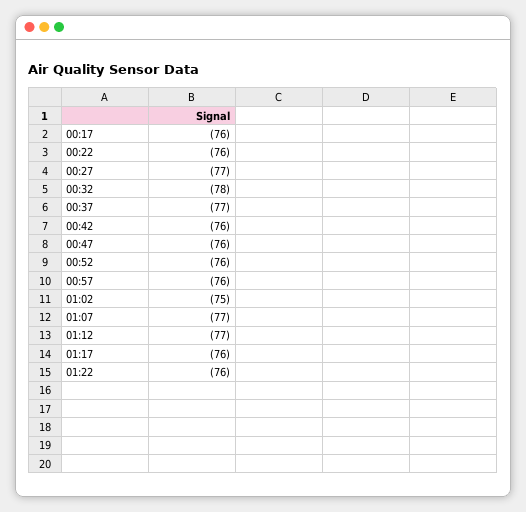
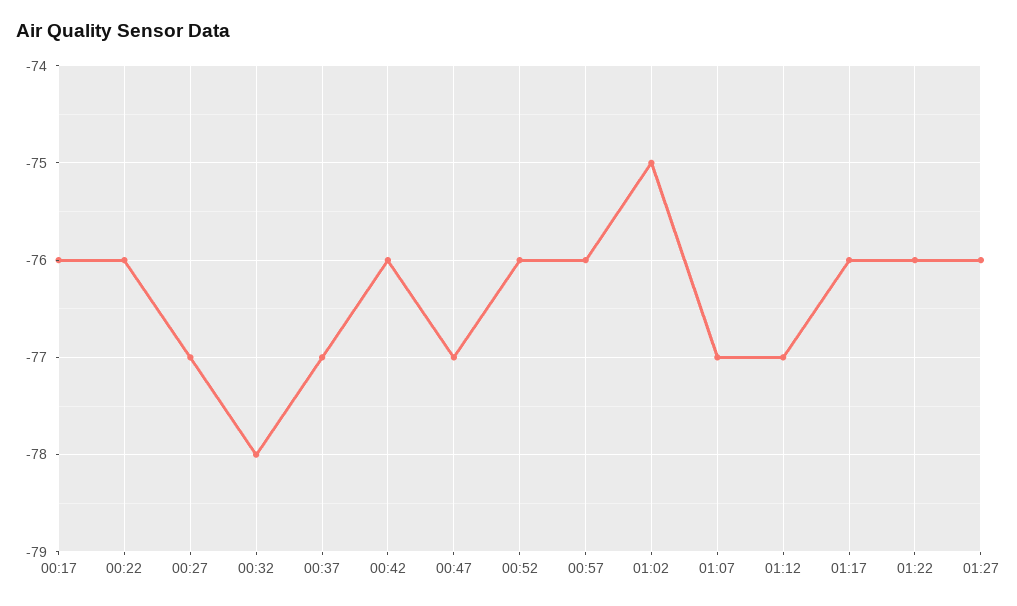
00:47: -76 -> -77
01:27: none -> -76

